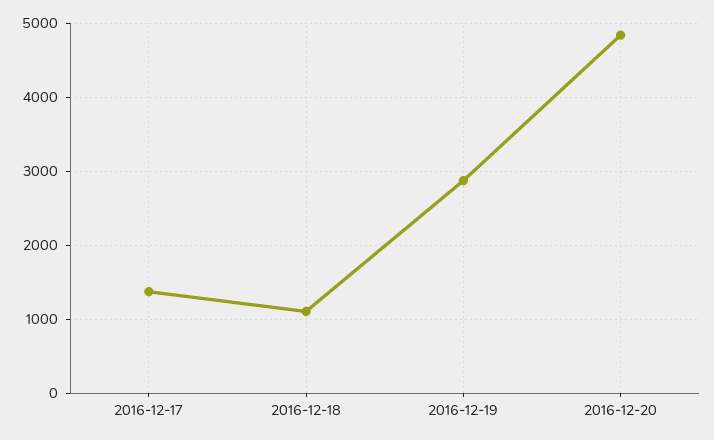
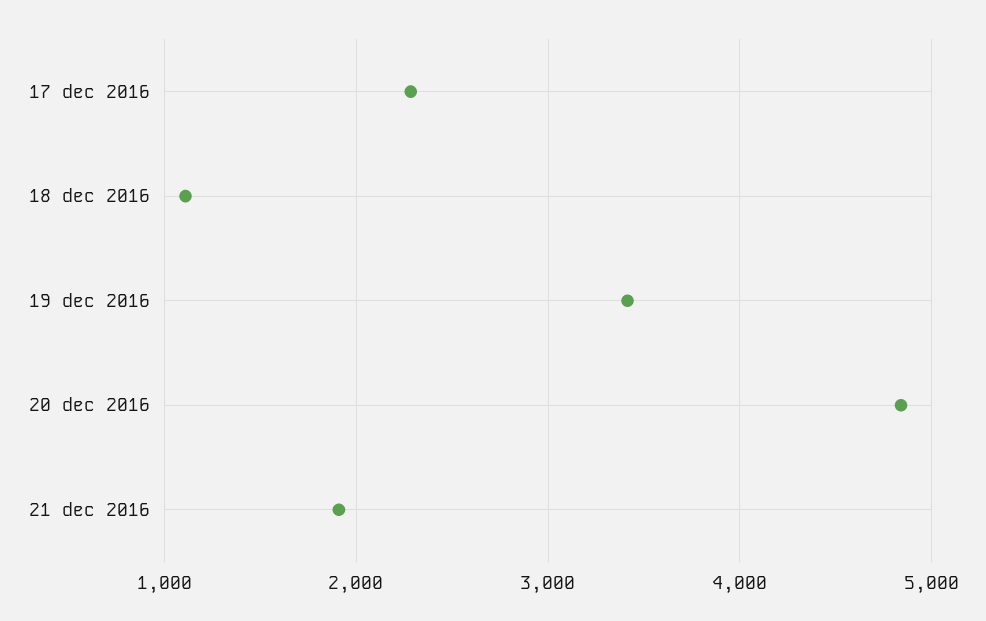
2016-12-17: 1400 -> 2300
2016-12-19: 2900 -> 3400
21 dec 2016: none -> 1900

